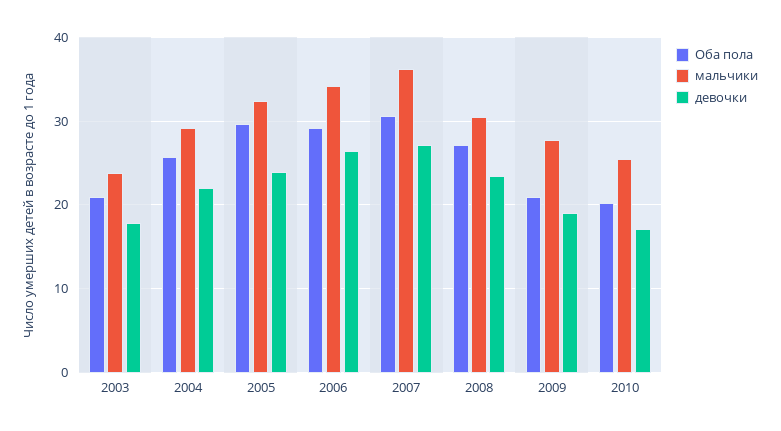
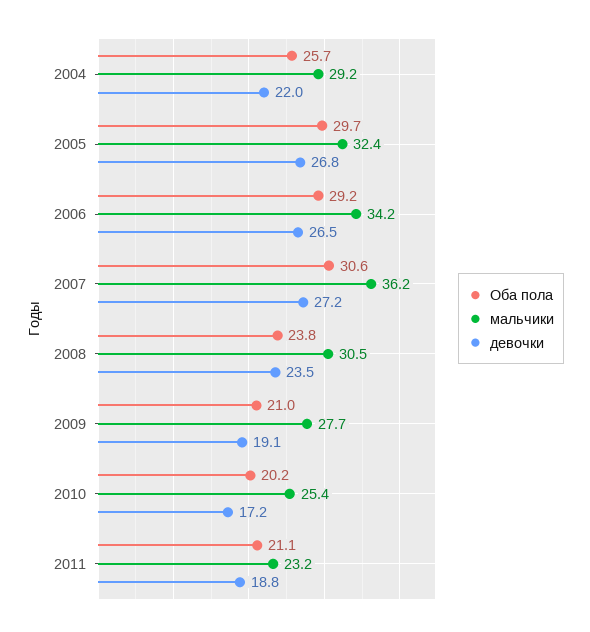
Оба пола, 2003: 21 -> none
мальчики, 2003: 24 -> none
девочки, 2003: 18 -> none
девочки, 2005: 24 -> 26.8
Оба пола, 2008: 27 -> 23.8
Оба пола, 2011: none -> 21.1
мальчики, 2011: none -> 23.2
девочки, 2011: none -> 18.8

